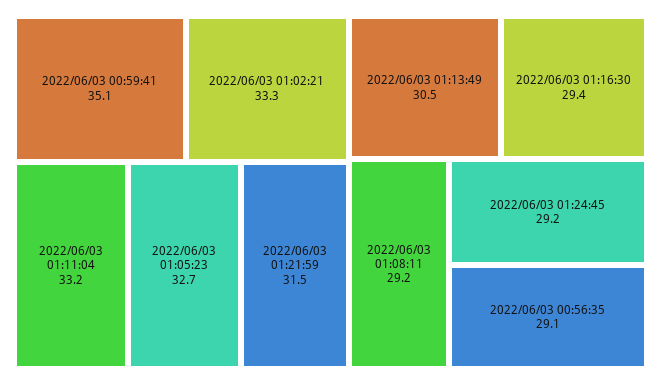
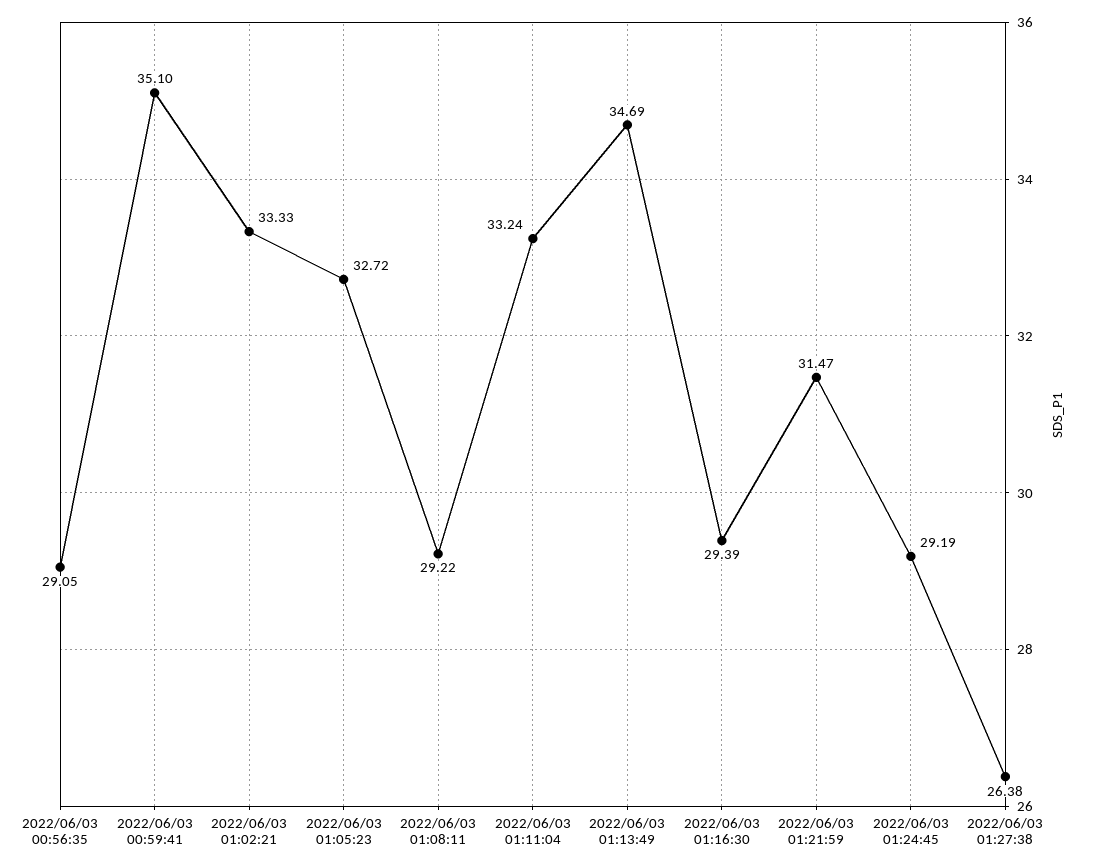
2022/06/03 01:13:49: 30.5 -> 34.69
2022/06/03 01:27:38: none -> 26.38

